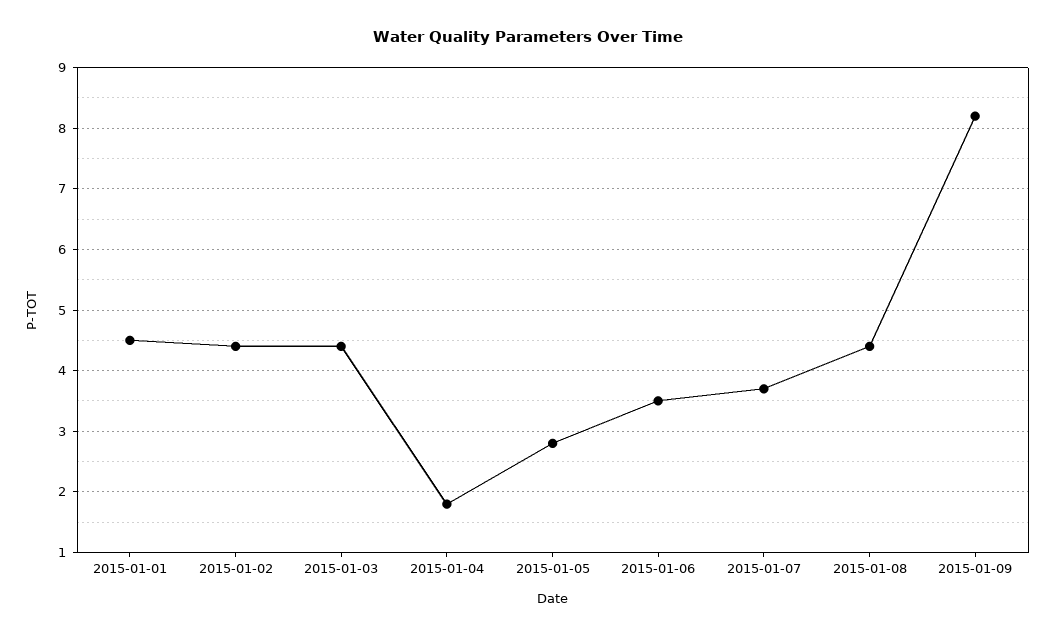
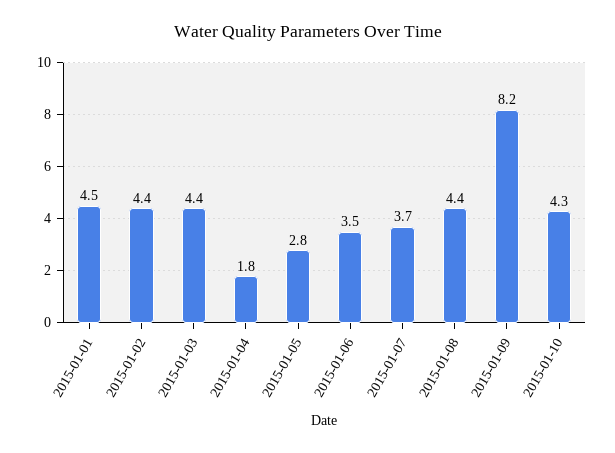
2015-01-10: none -> 4.3

